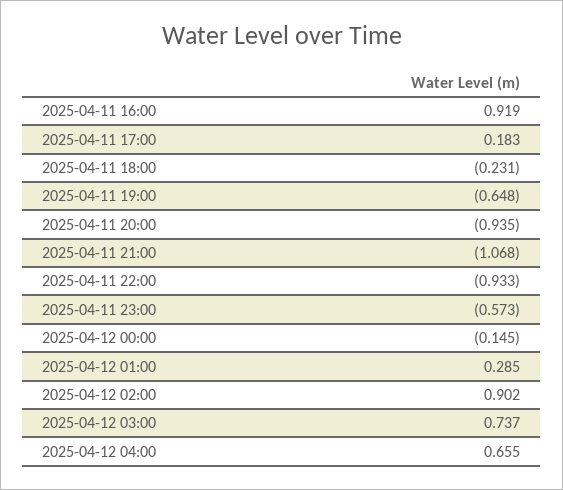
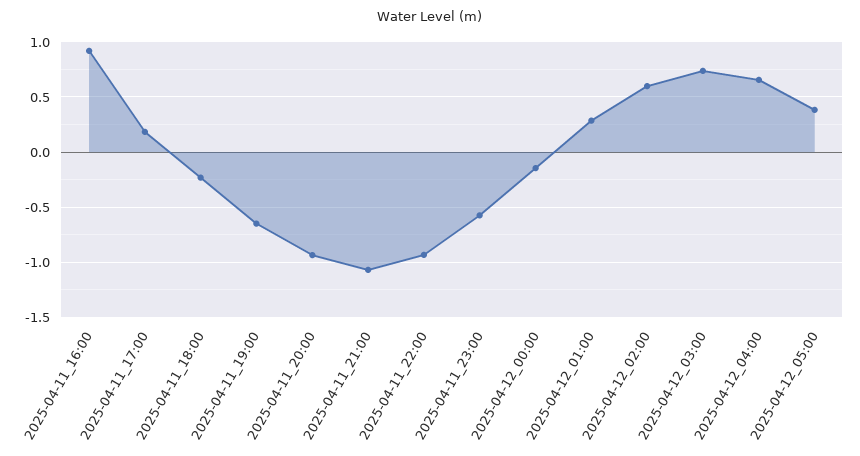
2025-04-12 02:00: 0.902 -> 0.6
2025-04-12_05:00: none -> 0.4

